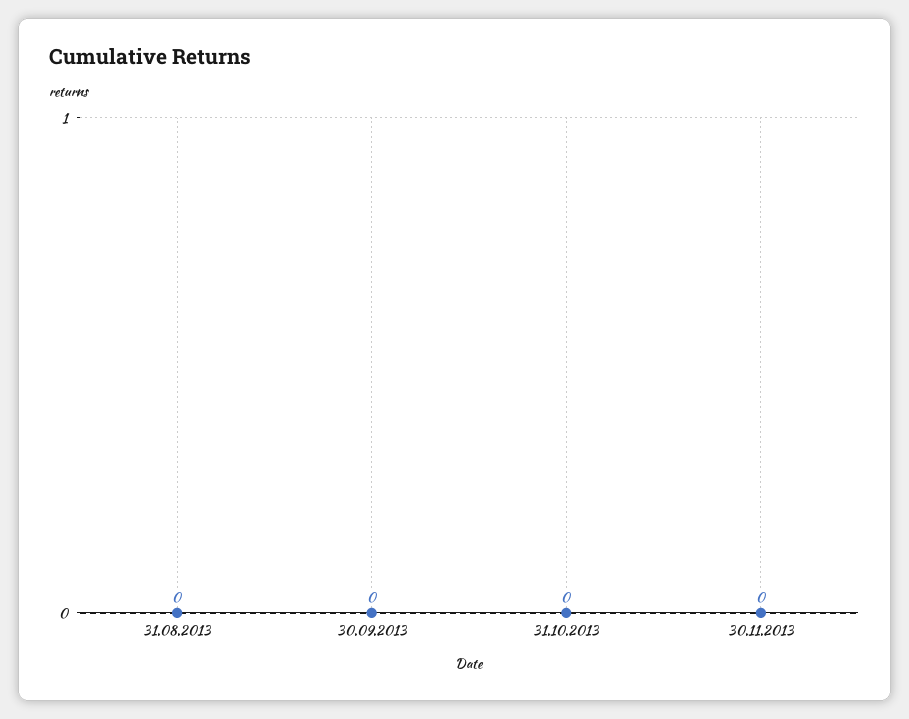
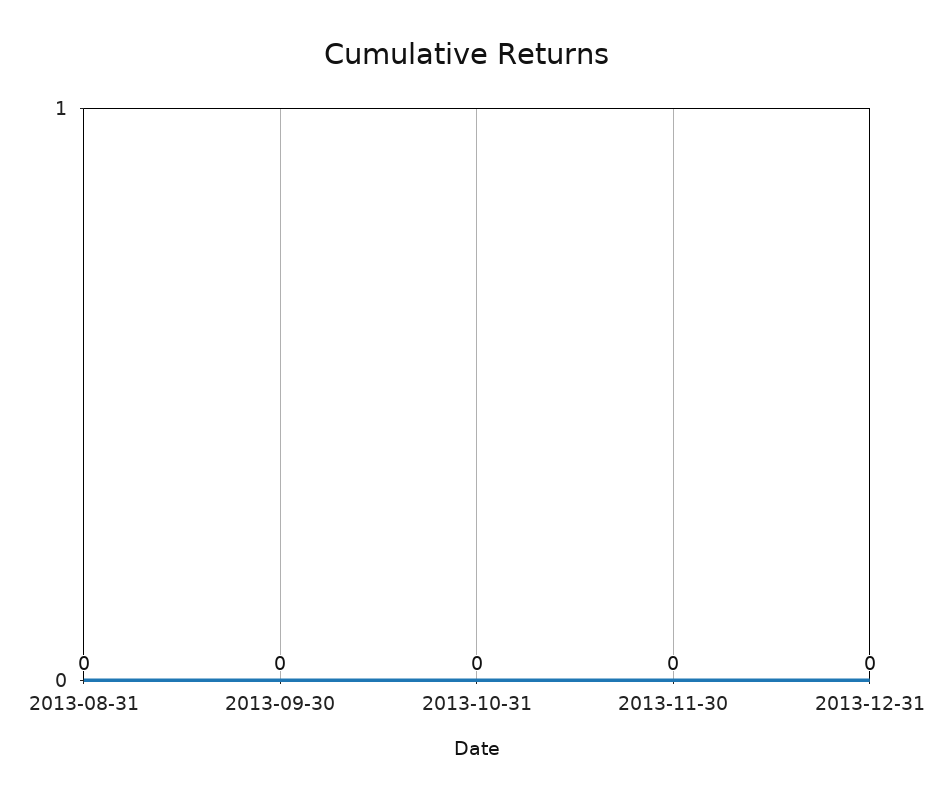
2013-12-31: none -> 0

